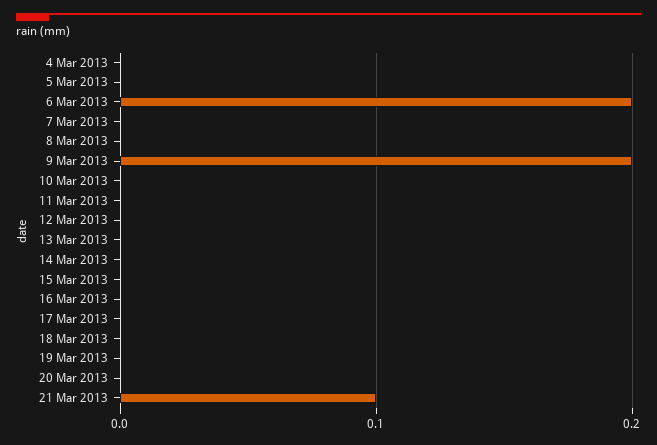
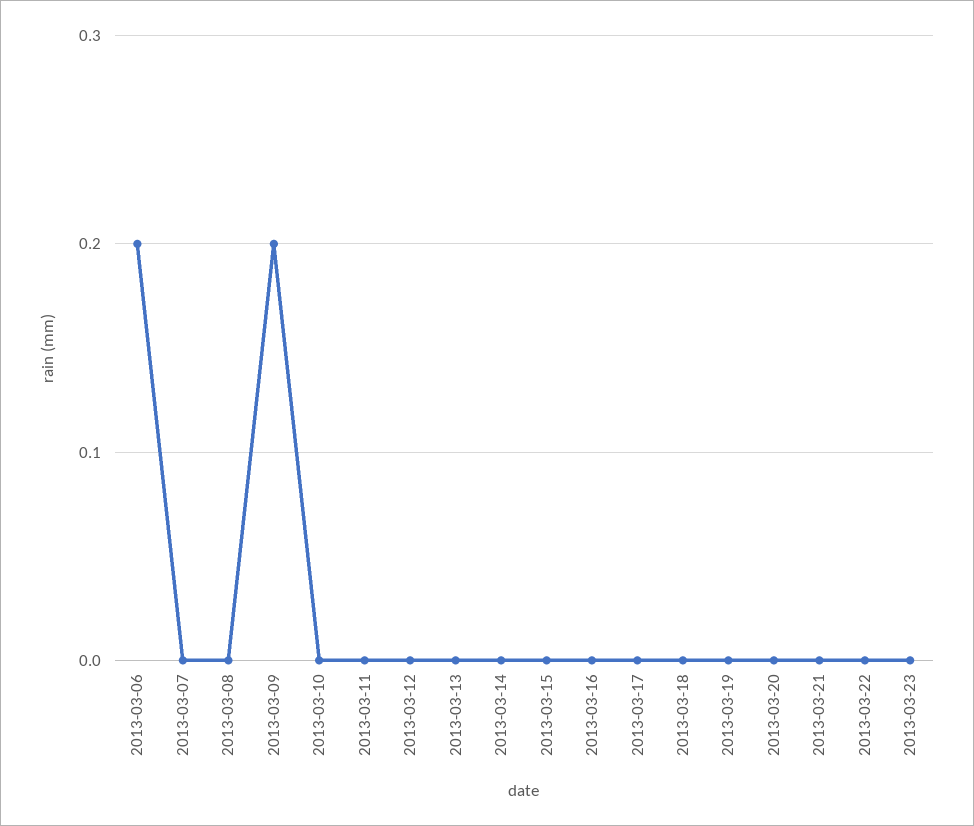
4 Mar 2013: 0 -> none
5 Mar 2013: 0 -> none
21 Mar 2013: 0.1 -> 0
2013-03-22: none -> 0
2013-03-23: none -> 0

